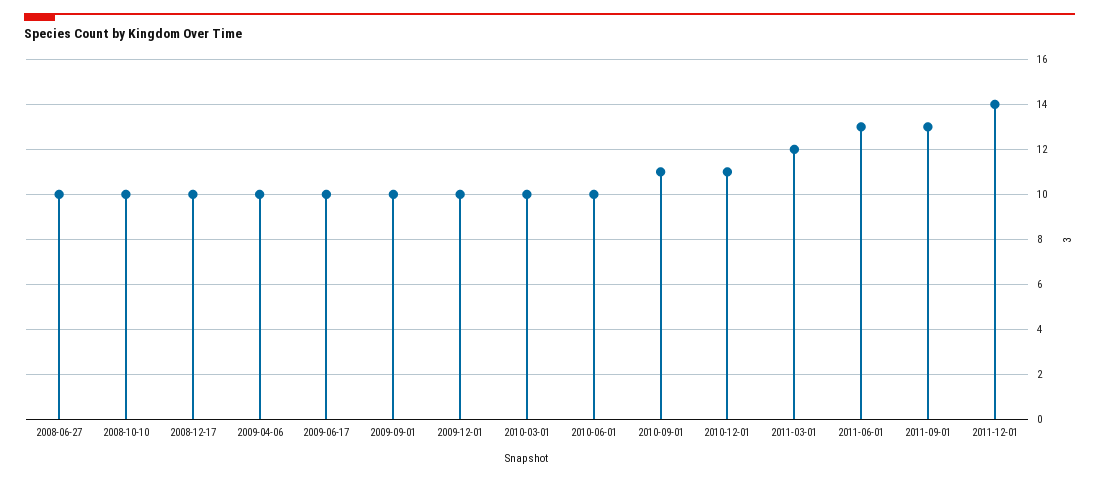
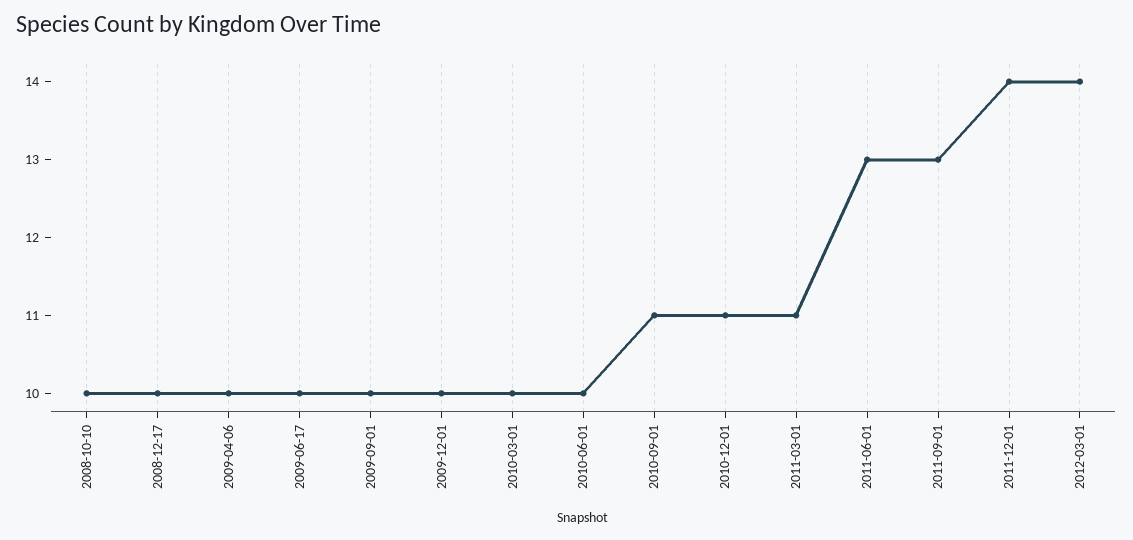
2008-06-27: 10 -> none
2011-03-01: 12 -> 11
2012-03-01: none -> 14

